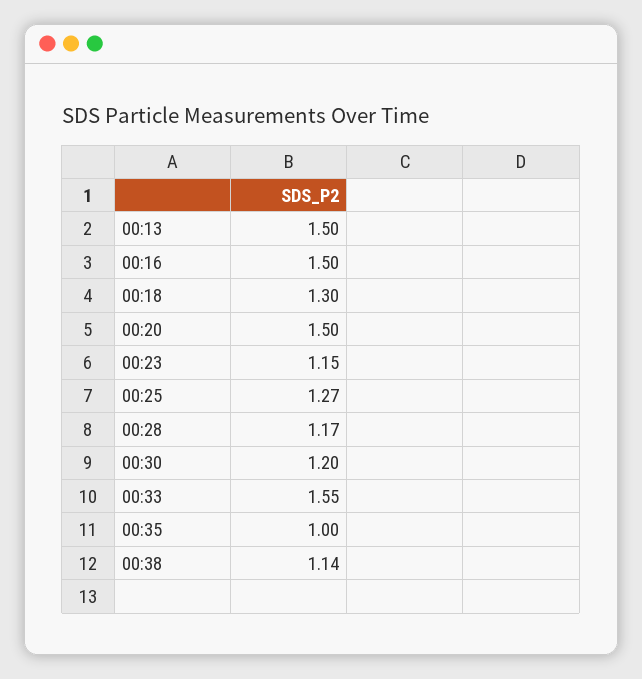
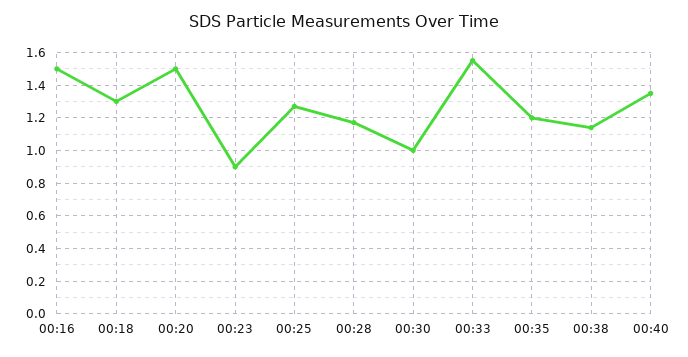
00:13: 1.5 -> none
00:23: 1.15 -> 0.9
00:30: 1.2 -> 1
00:35: 1 -> 1.2
00:40: none -> 1.35

